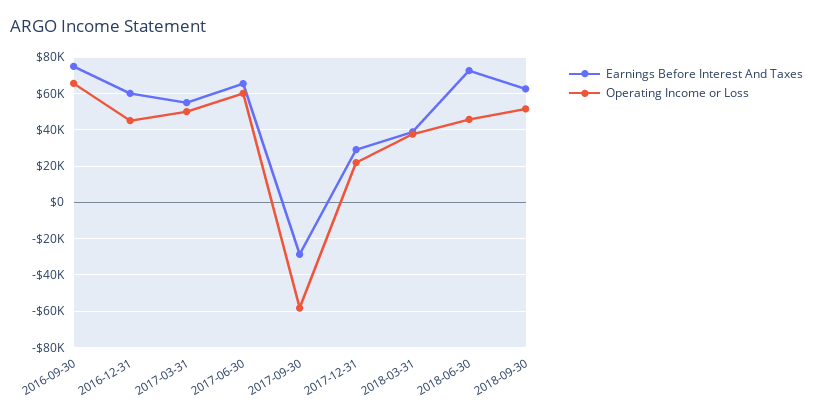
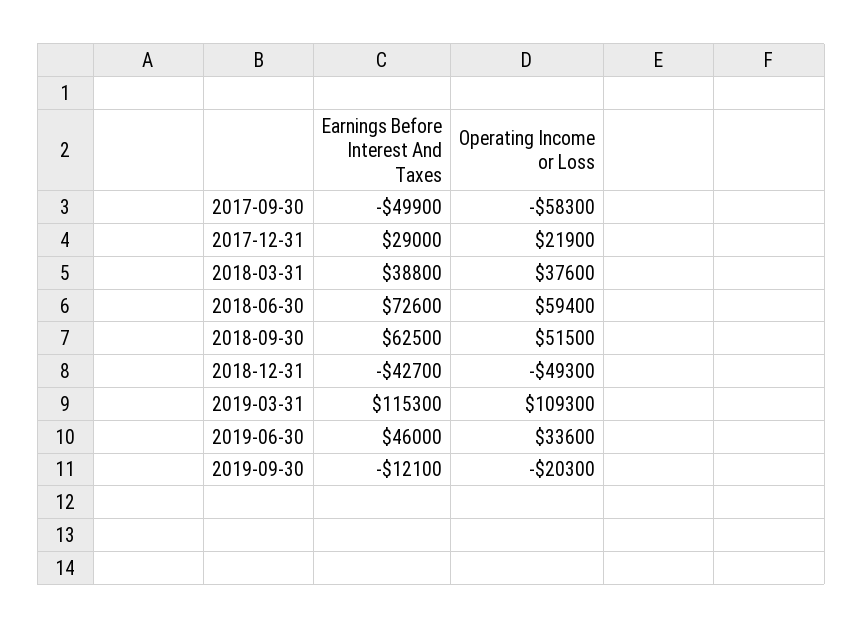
Earnings Before Interest And Taxes, 2016-09-30: 75000 -> none
Operating Income or Loss, 2016-09-30: 65000 -> none
Earnings Before Interest And Taxes, 2016-12-31: 60000 -> none
Operating Income or Loss, 2016-12-31: 45000 -> none
Earnings Before Interest And Taxes, 2017-03-31: 55000 -> none
Operating Income or Loss, 2017-03-31: 50000 -> none
Earnings Before Interest And Taxes, 2017-06-30: 65000 -> none
Operating Income or Loss, 2017-06-30: 60000 -> none
Earnings Before Interest And Taxes, 2017-09-30: -30000 -> -49900
Operating Income or Loss, 2018-06-30: 45000 -> 59400
Earnings Before Interest And Taxes, 2018-12-31: none -> -42700
Operating Income or Loss, 2018-12-31: none -> -49300
Earnings Before Interest And Taxes, 2019-03-31: none -> 115300
Operating Income or Loss, 2019-03-31: none -> 109300
Earnings Before Interest And Taxes, 2019-06-30: none -> 46000
Operating Income or Loss, 2019-06-30: none -> 33600
Earnings Before Interest And Taxes, 2019-09-30: none -> -12100
Operating Income or Loss, 2019-09-30: none -> -20300

